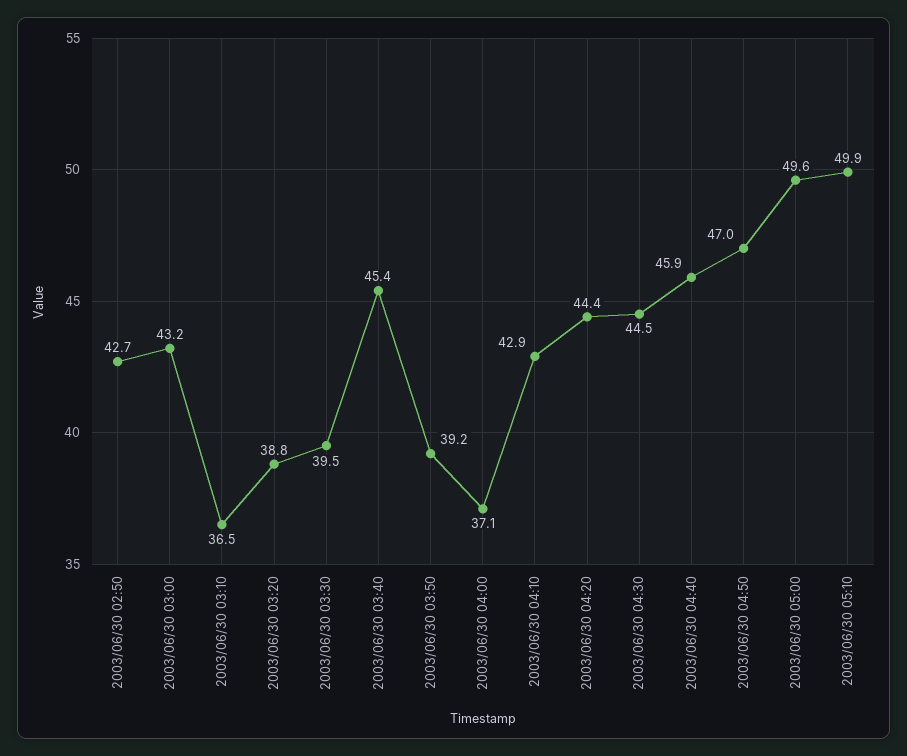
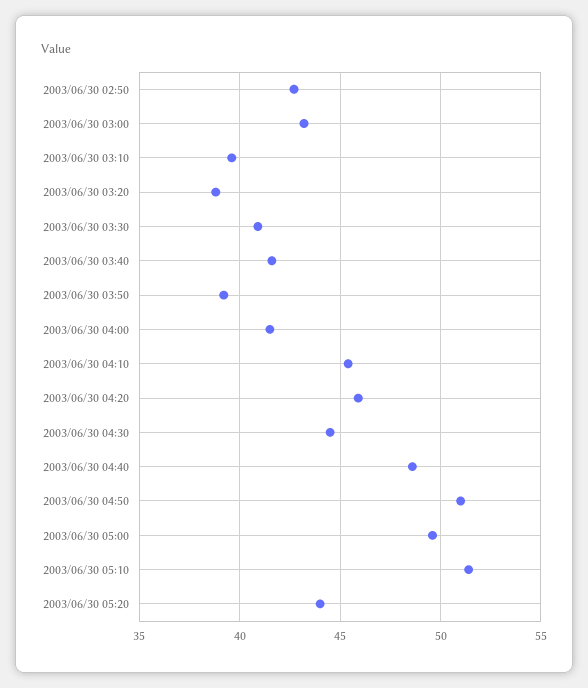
2003/06/30 03:10: 36.5 -> 39.5
2003/06/30 03:30: 39.5 -> 41
2003/06/30 03:40: 45.4 -> 41.5
2003/06/30 04:00: 37.1 -> 41.5
2003/06/30 04:10: 42.9 -> 45.5
2003/06/30 04:20: 44.4 -> 46
2003/06/30 04:40: 45.9 -> 48.5
2003/06/30 04:50: 47 -> 51
2003/06/30 05:10: 49.9 -> 51.5
2003/06/30 05:20: none -> 44

